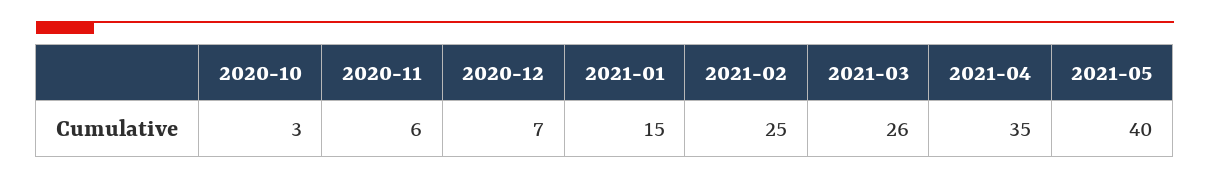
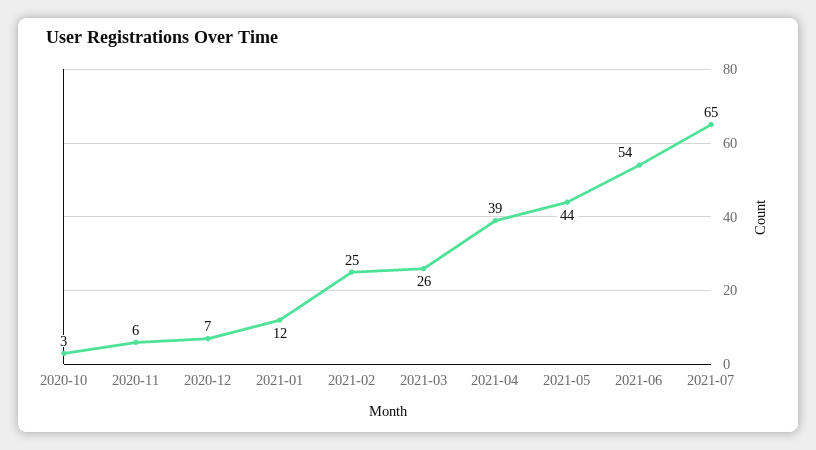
2021-01: 15 -> 12
2021-04: 35 -> 39
2021-05: 40 -> 44
2021-06: none -> 54
2021-07: none -> 65

